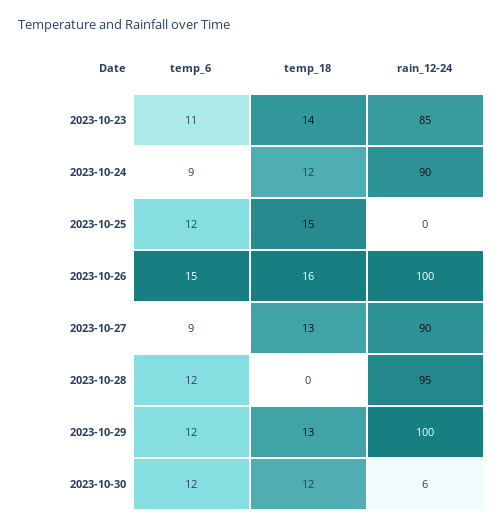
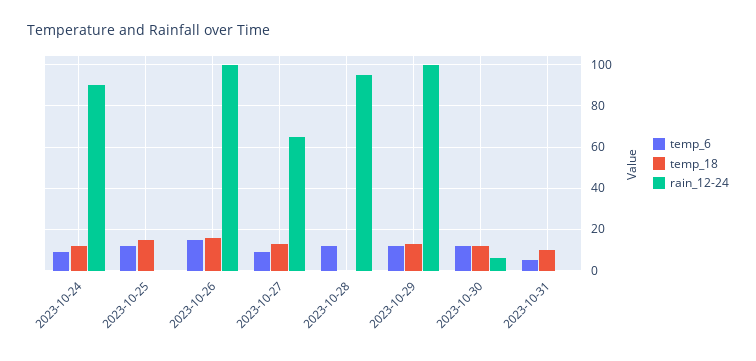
temp_6, 2023-10-23: 11 -> none
temp_18, 2023-10-23: 14 -> none
rain_12-24, 2023-10-23: 85 -> none
rain_12-24, 2023-10-27: 90 -> 65
temp_6, 2023-10-31: none -> 5
temp_18, 2023-10-31: none -> 10
rain_12-24, 2023-10-31: none -> 0

